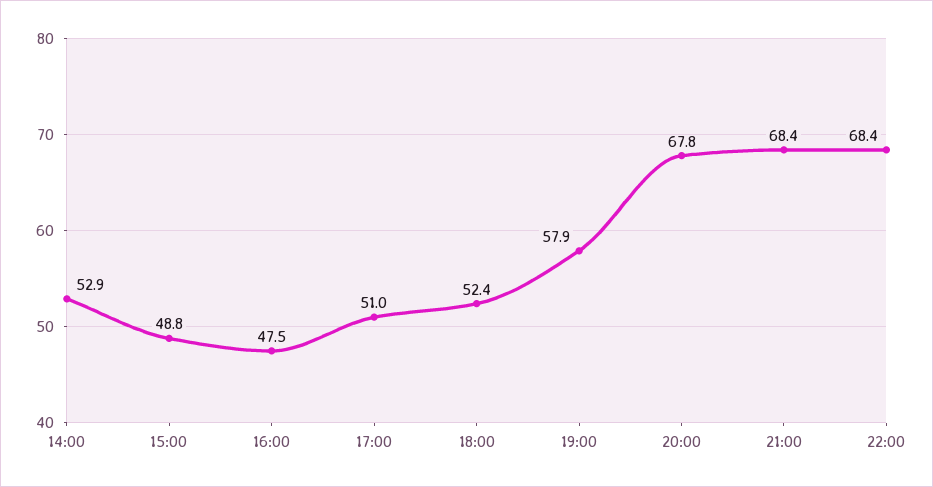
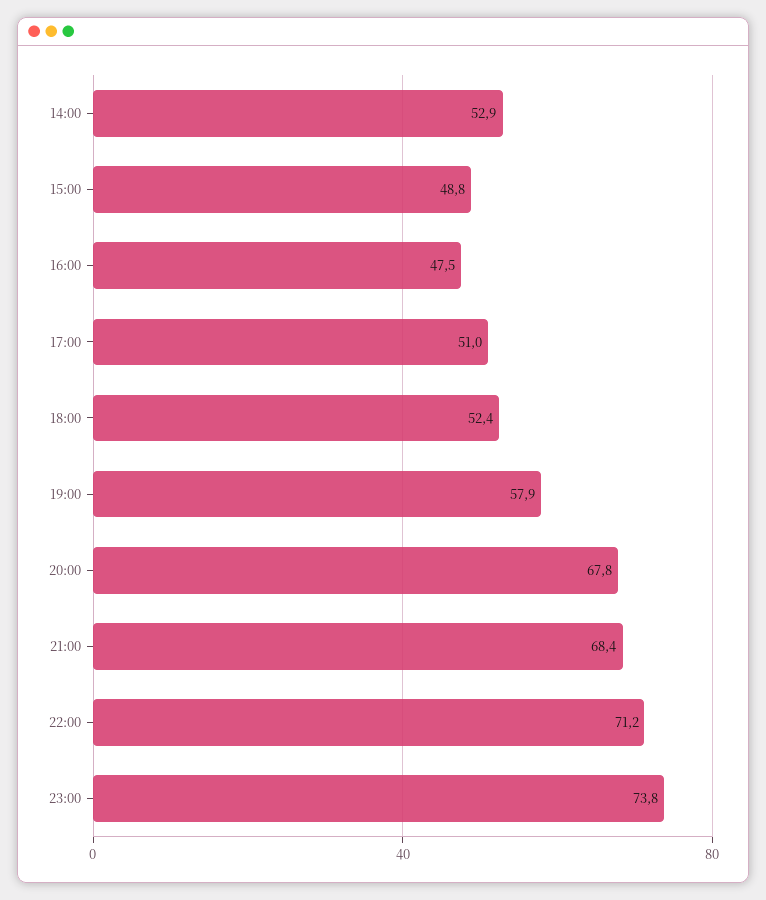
22:00: 68.4 -> 71.2
23:00: none -> 73.8

